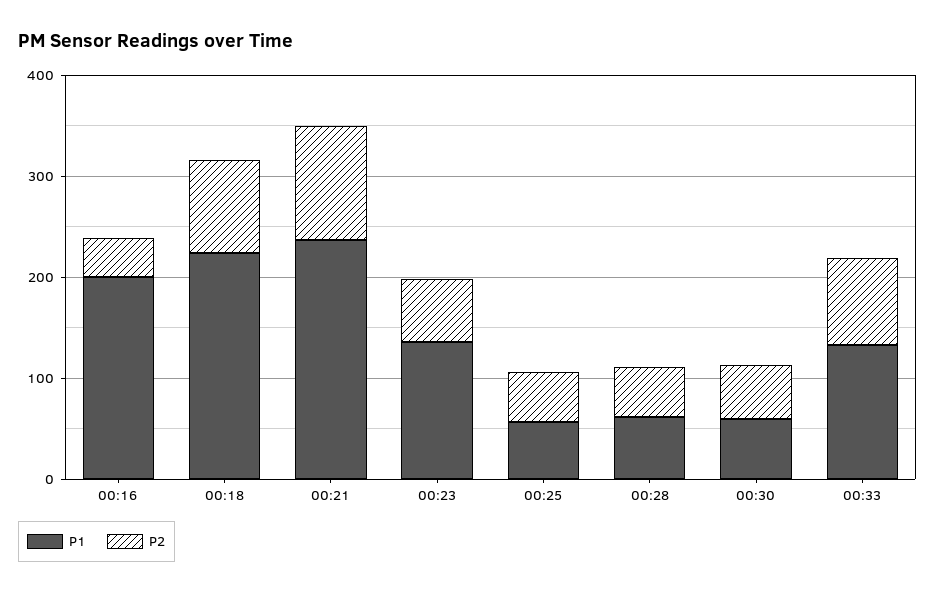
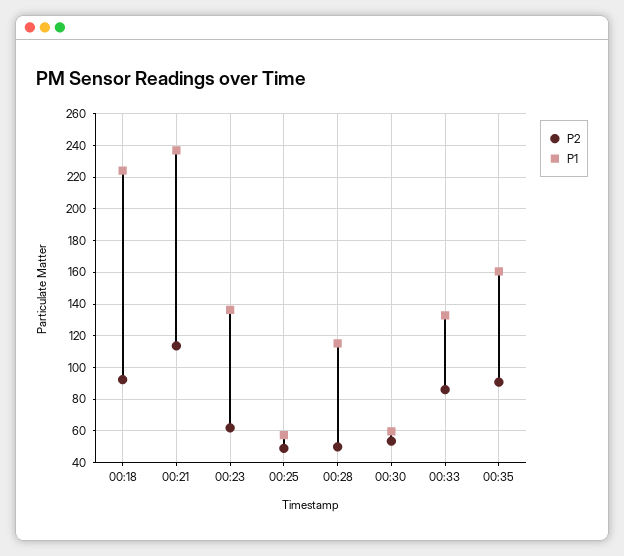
P1, 00:16: 200 -> none
P2, 00:16: 40 -> none
P1, 00:28: 60 -> 115
P2, 00:35: none -> 90
P1, 00:35: none -> 160

